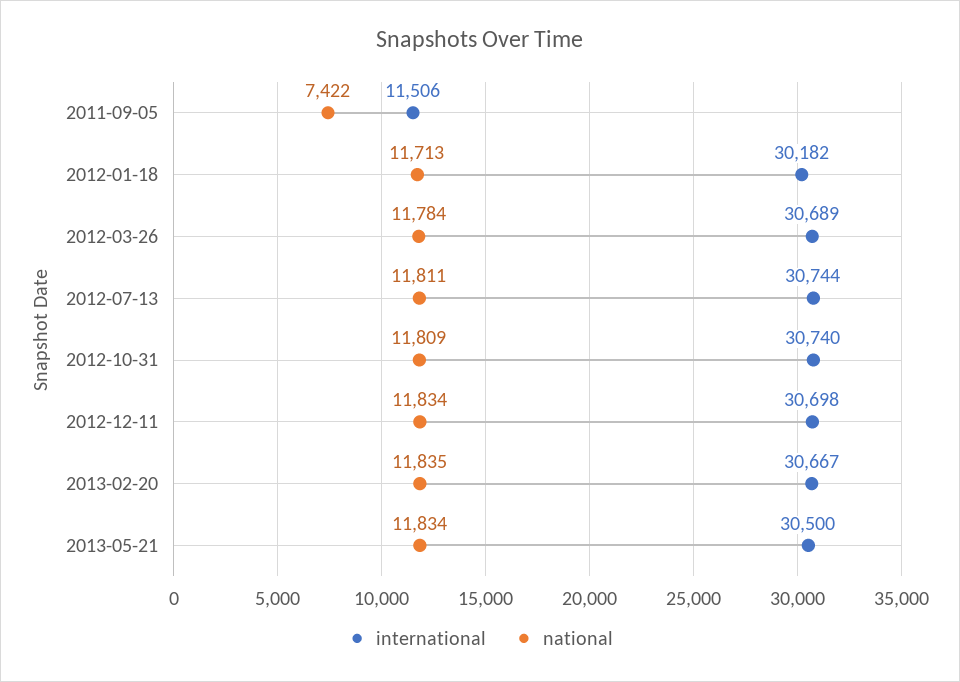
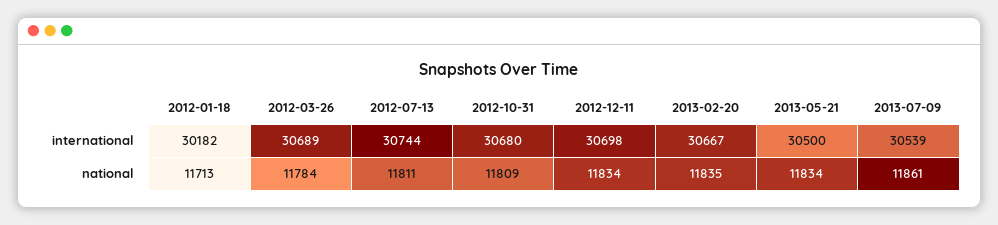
international, 2011-09-05: 11506 -> none
national, 2011-09-05: 7422 -> none
international, 2012-10-31: 30740 -> 30680
international, 2013-07-09: none -> 30539
national, 2013-07-09: none -> 11861

